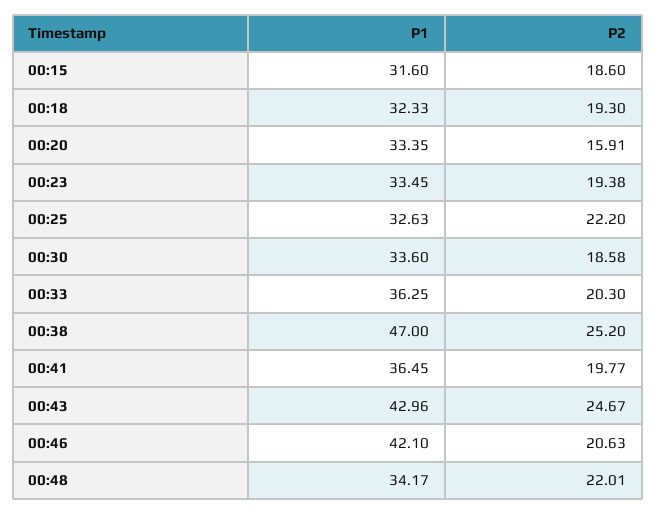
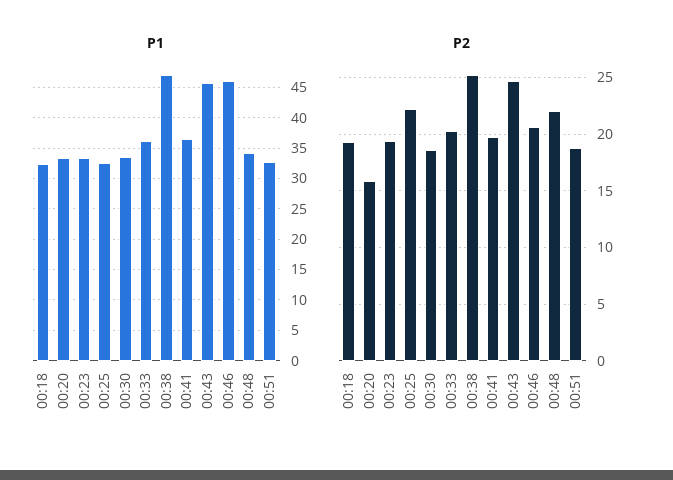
P1, 00:15: 31.6 -> none
P2, 00:15: 18.6 -> none
P1, 00:43: 42.96 -> 46
P1, 00:46: 42.1 -> 46
P1, 00:51: none -> 33
P2, 00:51: none -> 19

